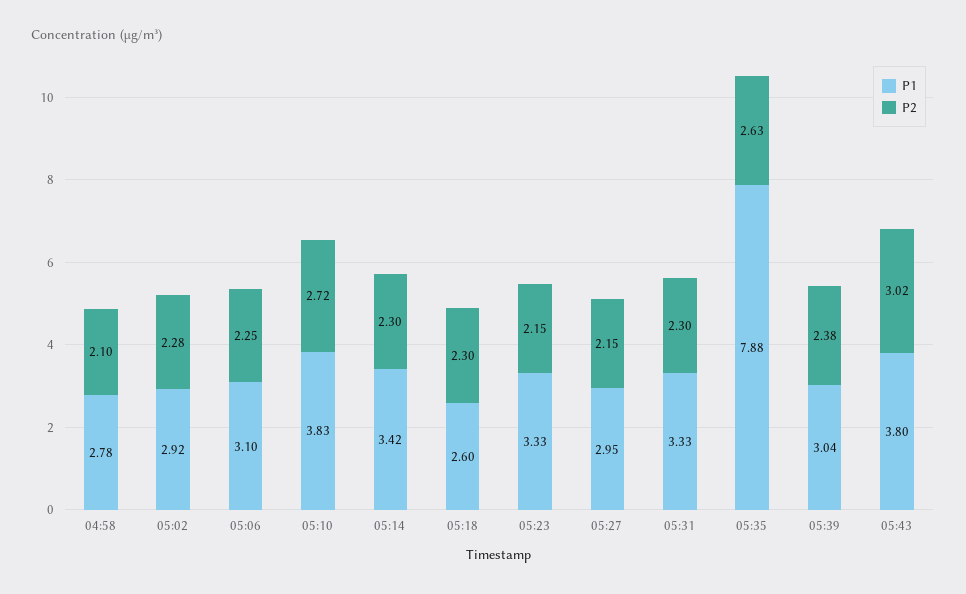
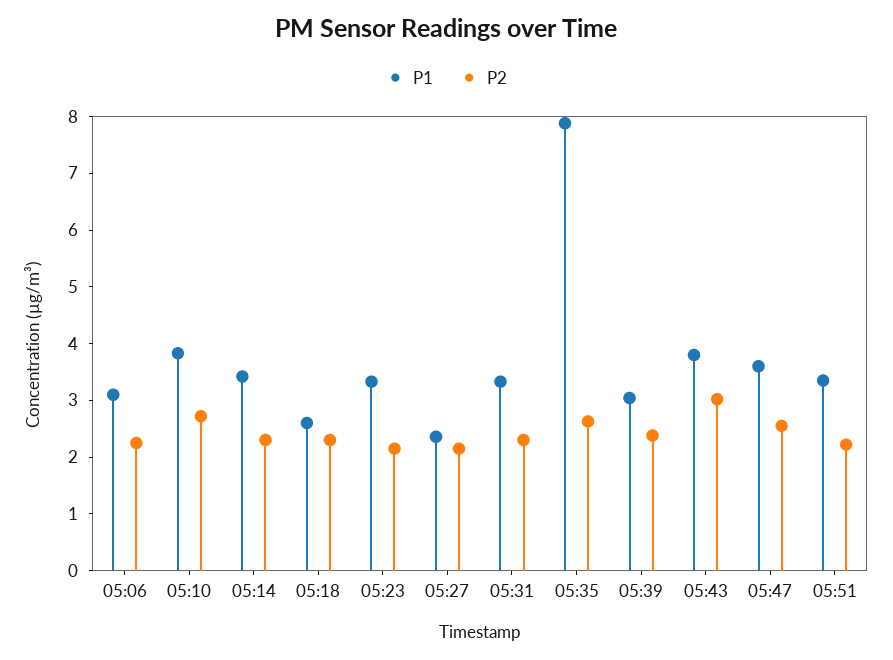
P1, 04:58: 2.78 -> none
P2, 04:58: 2.1 -> none
P1, 05:02: 2.92 -> none
P2, 05:02: 2.28 -> none
P1, 05:27: 2.95 -> 2.4
P1, 05:47: none -> 3.6
P2, 05:47: none -> 2.6
P1, 05:51: none -> 3.4
P2, 05:51: none -> 2.2

